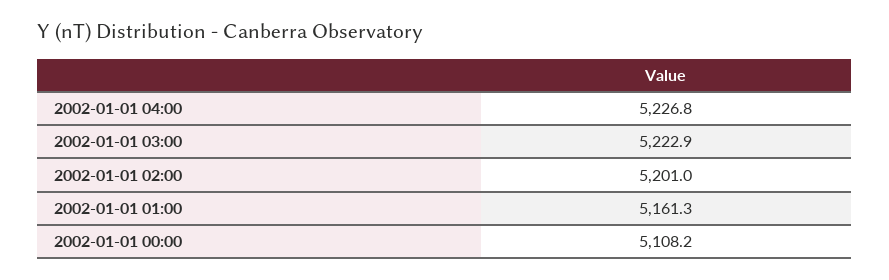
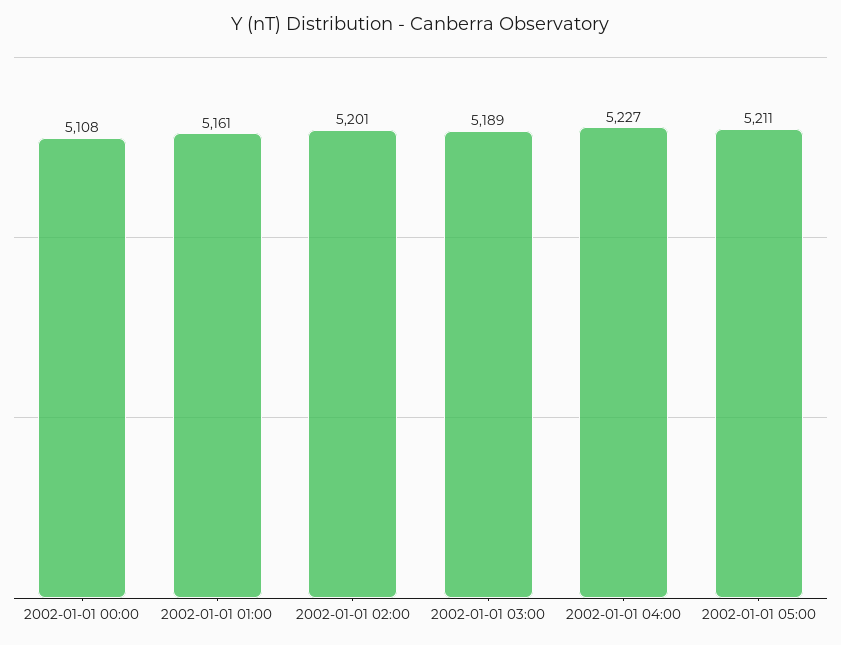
2002-01-01 03:00: 5222.9 -> 5189
2002-01-01 05:00: none -> 5211

